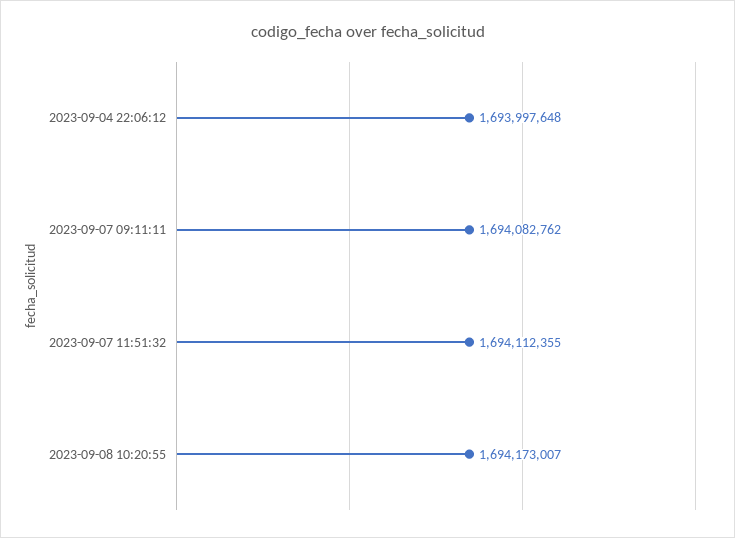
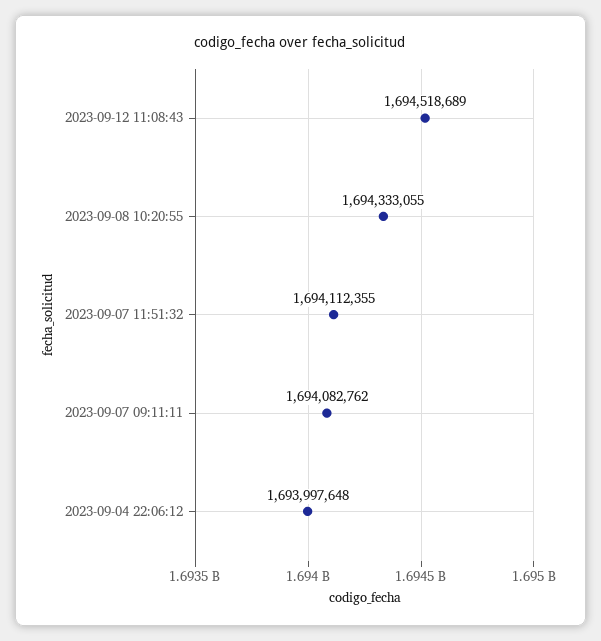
2023-09-08 10:20:55: 1694173007 -> 1694333055
2023-09-12 11:08:43: none -> 1694518689

